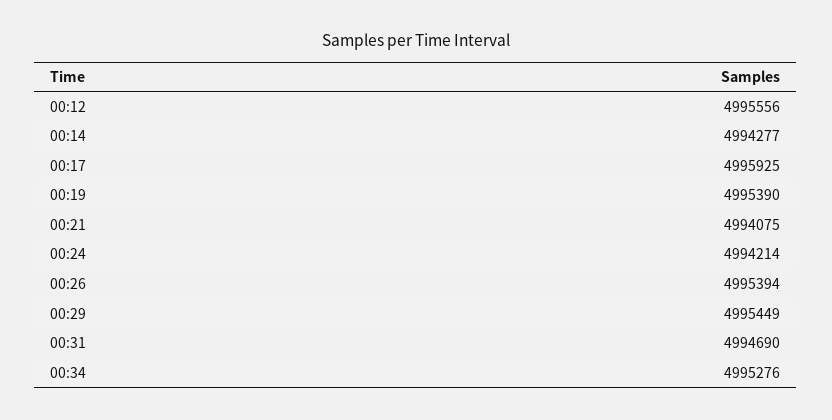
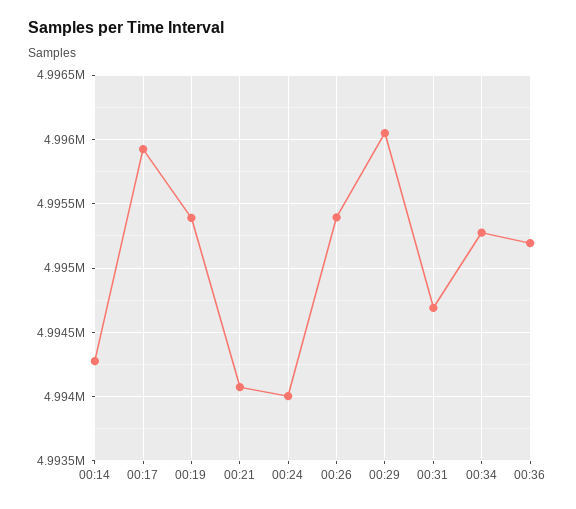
00:12: 4995556 -> none
00:24: 4994214 -> 4994000
00:29: 4995449 -> 4996050
00:36: none -> 4995200

